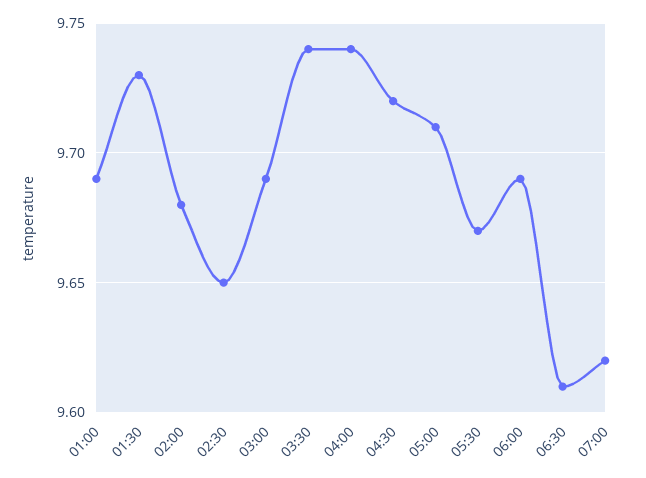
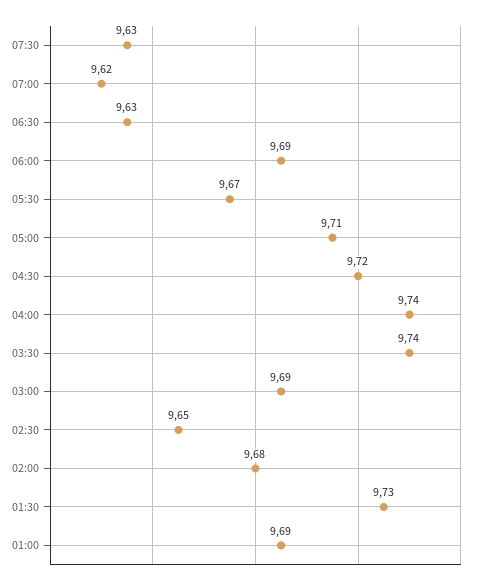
06:30: 9.61 -> 9.63
07:30: none -> 9.63

